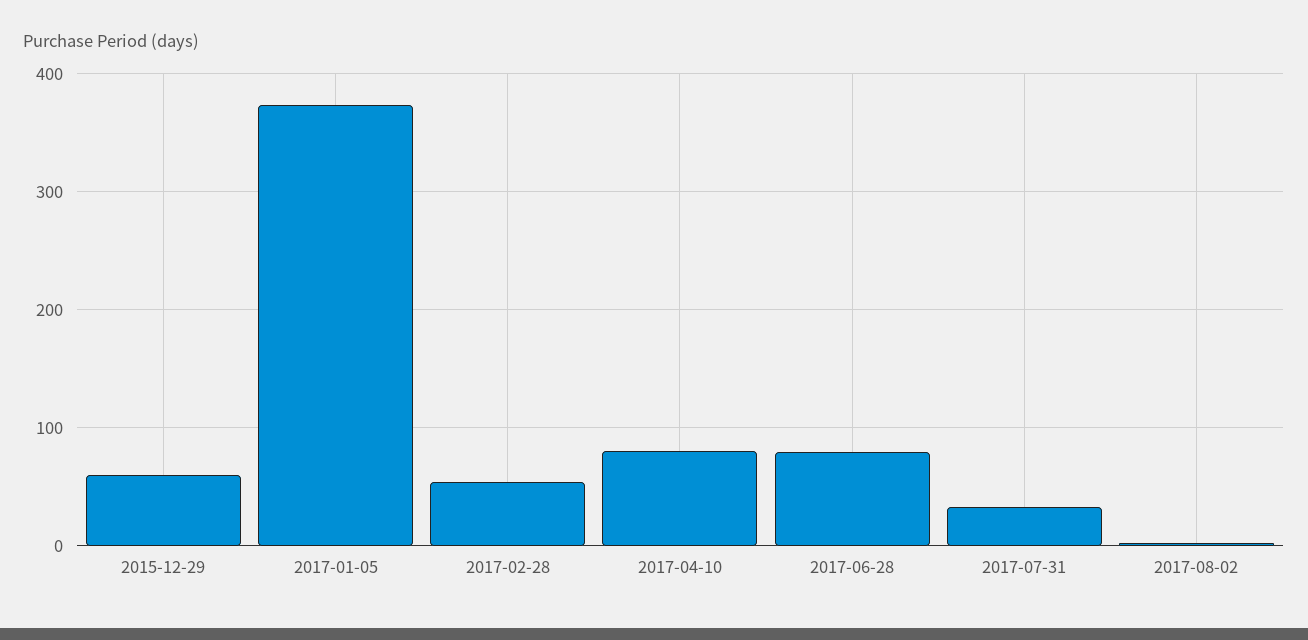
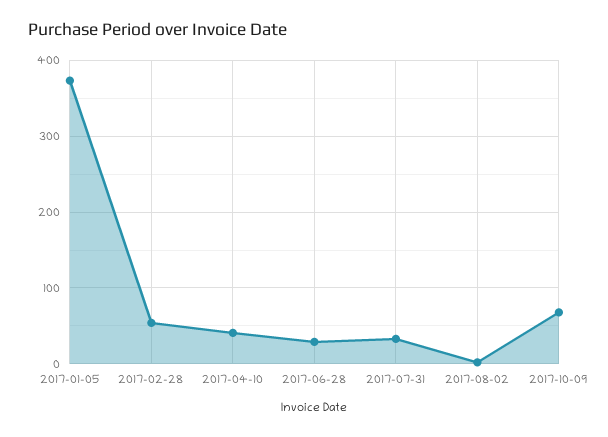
2015-12-29: 60 -> none
2017-04-10: 80 -> 40
2017-06-28: 80 -> 30
2017-10-09: none -> 70

